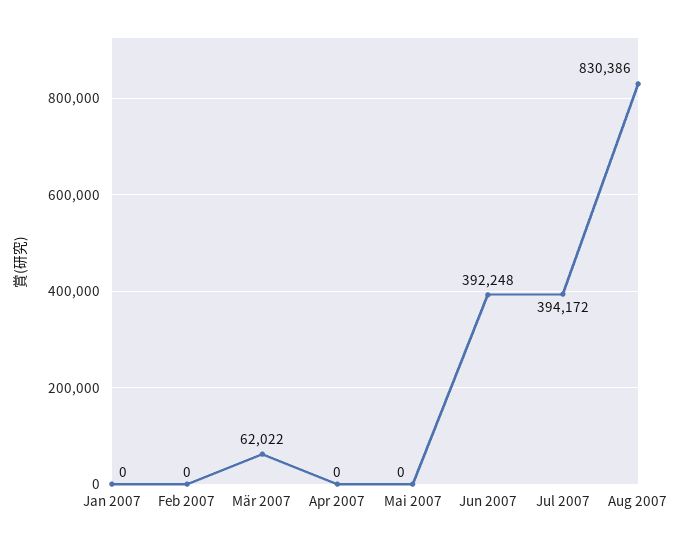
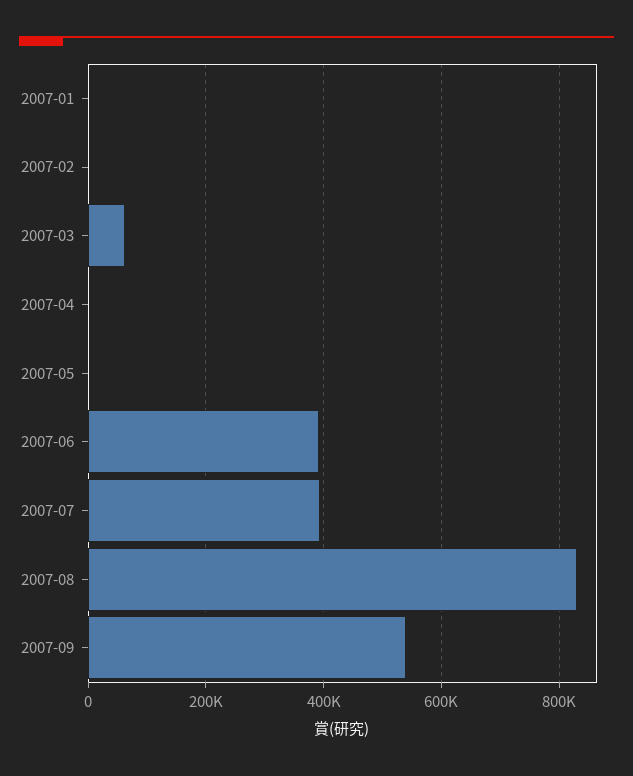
2007-09: none -> 540000

